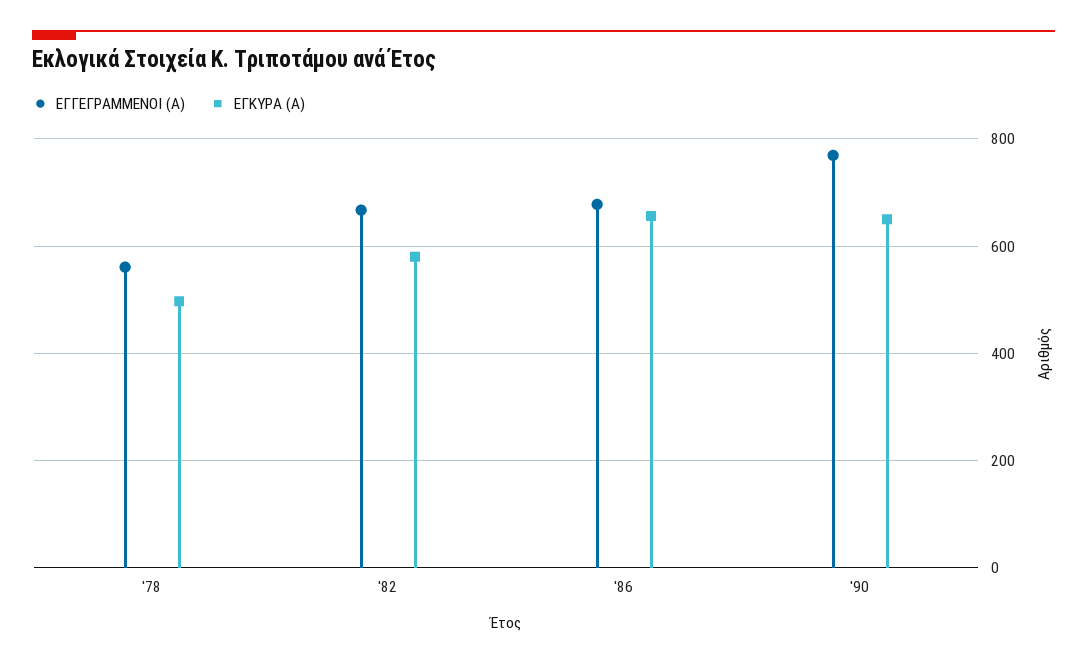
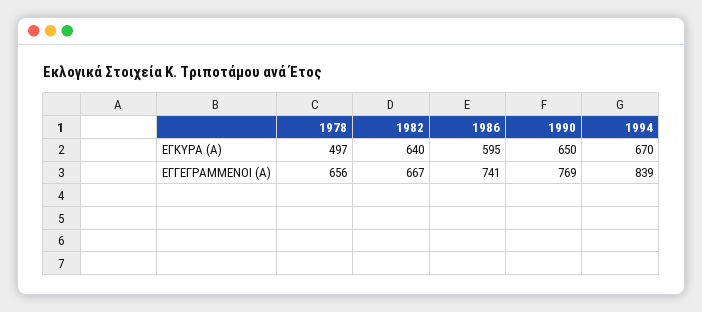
ΕΓΓΕΓΡΑΜΜΕΝΟΙ (Α), '78: 560 -> 656
ΕΓΚΥΡΑ (Α), '82: 580 -> 640
ΕΓΓΕΓΡΑΜΜΕΝΟΙ (Α), '86: 680 -> 741
ΕΓΚΥΡΑ (Α), '86: 660 -> 595
ΕΓΚΥΡΑ (Α), 1994: none -> 670
ΕΓΓΕΓΡΑΜΜΕΝΟΙ (Α), 1994: none -> 839

